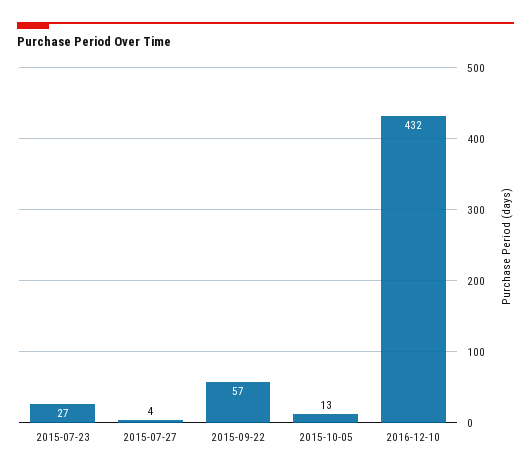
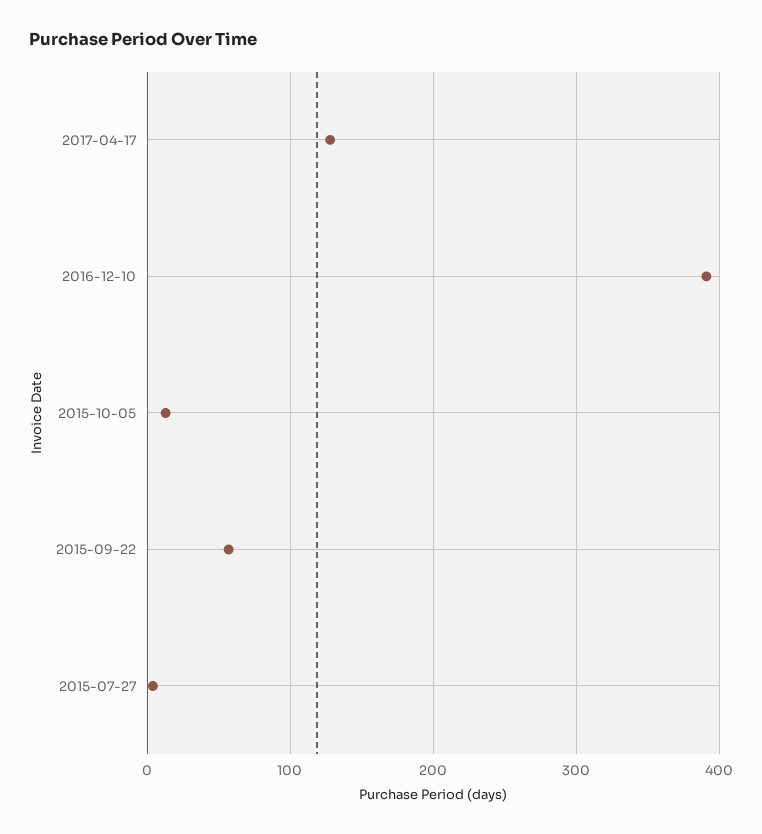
2015-07-23: 27 -> none
2016-12-10: 432 -> 390
2017-04-17: none -> 130

